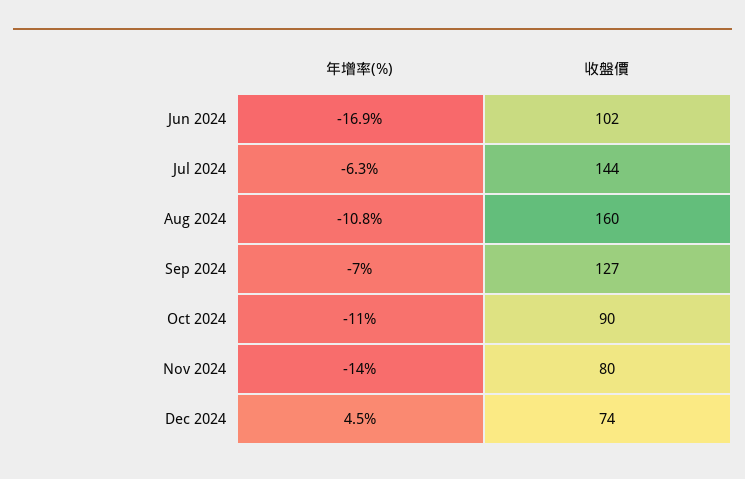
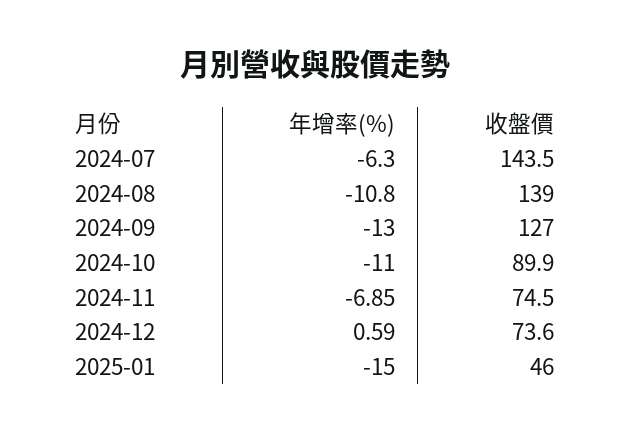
年增率(%), Jun 2024: -16.9 -> none
收盤價, Jun 2024: 102 -> none
收盤價, Aug 2024: 160 -> 139
年增率(%), Sep 2024: -7 -> -13
年增率(%), Nov 2024: -14 -> -6.85
收盤價, Nov 2024: 80 -> 74.5
年增率(%), Dec 2024: 4.5 -> 0.59
年增率(%), 2025-01: none -> -15
收盤價, 2025-01: none -> 46

